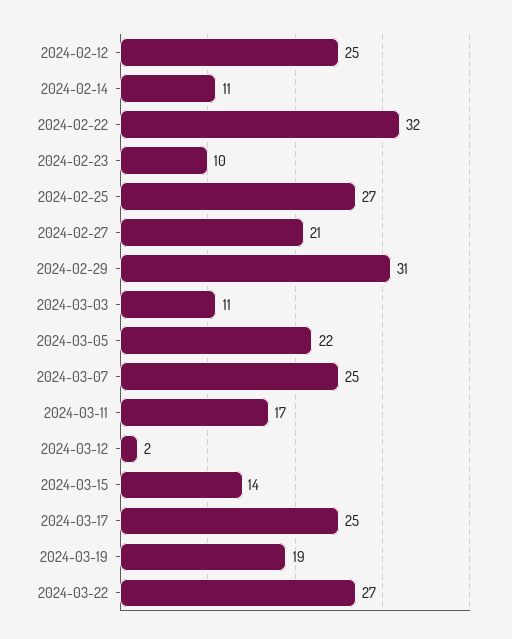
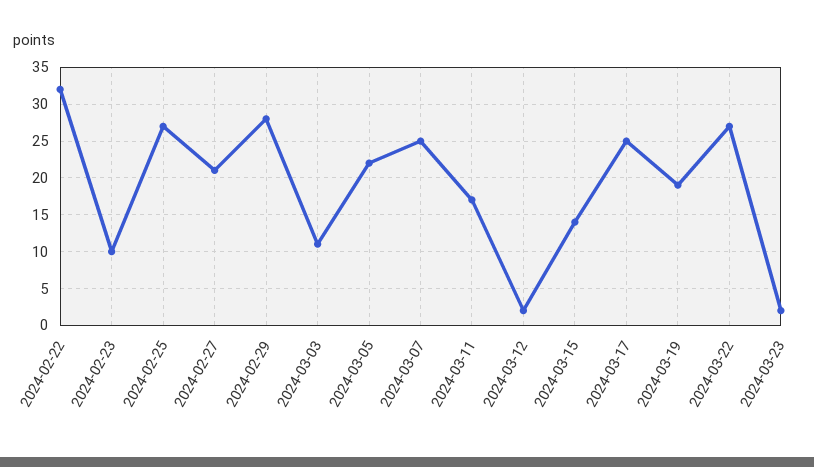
2024-02-12: 25 -> none
2024-02-14: 11 -> none
2024-02-29: 31 -> 28
2024-03-23: none -> 2

